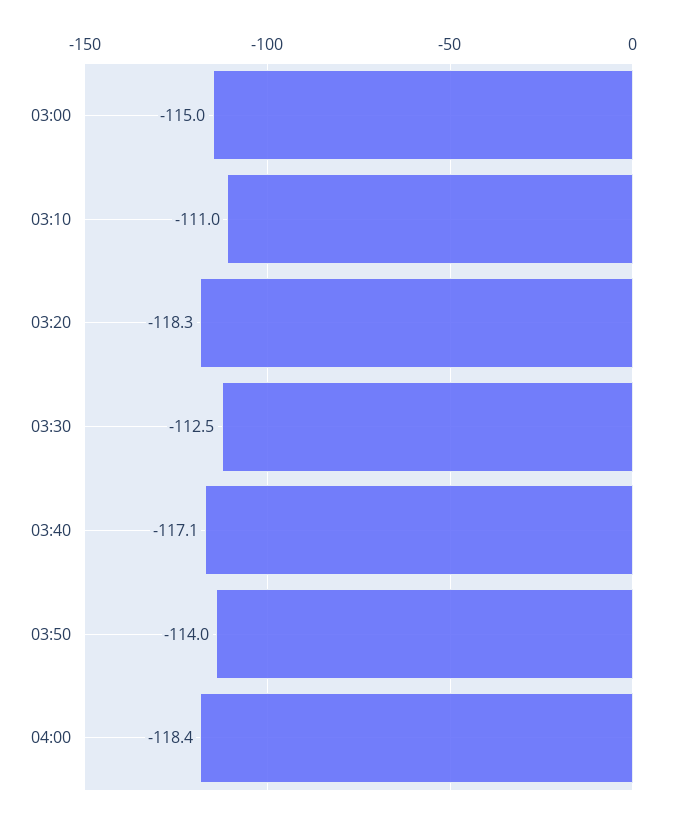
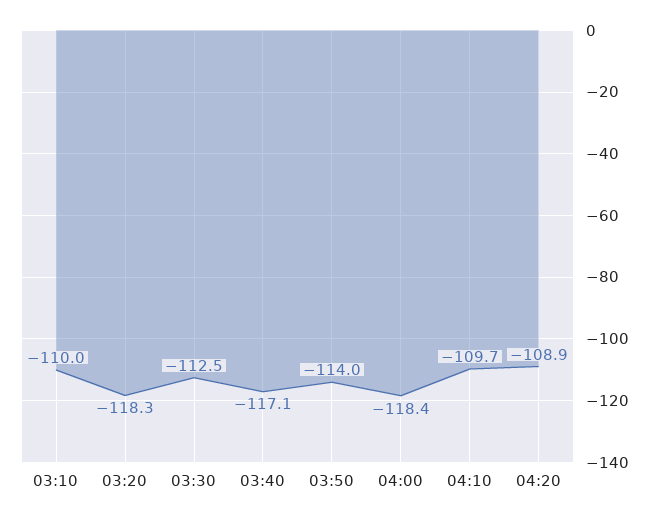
03:00: -115 -> none
03:10: -111 -> -110
04:10: none -> -109.7
04:20: none -> -108.9

